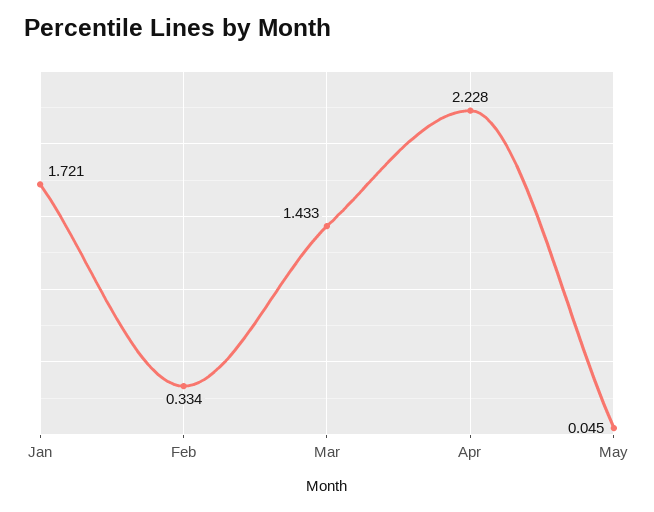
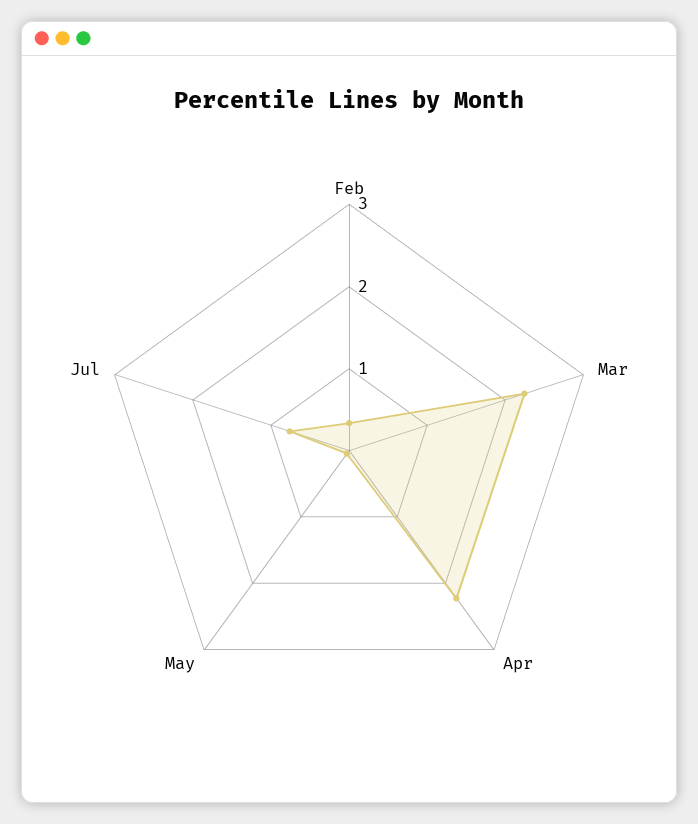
Jan: 1.721 -> none
Mar: 1.433 -> 2.2
Jul: none -> 0.8

